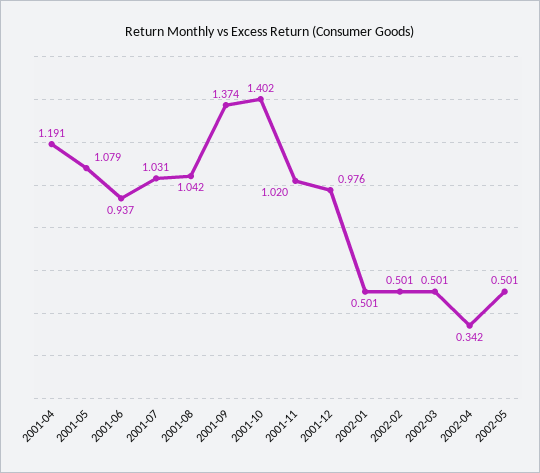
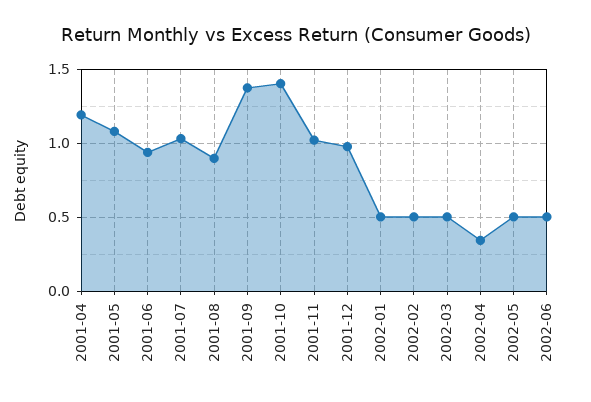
2001-08: 1.042 -> 0.9
2002-06: none -> 0.5

